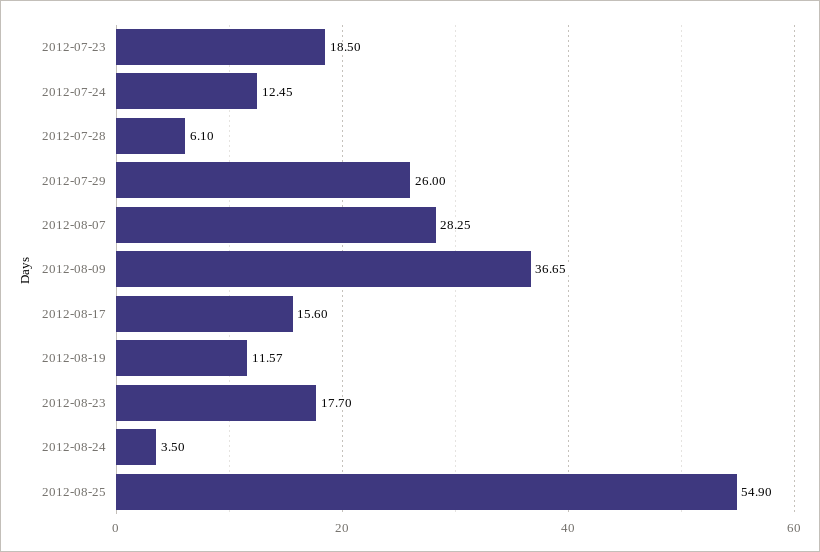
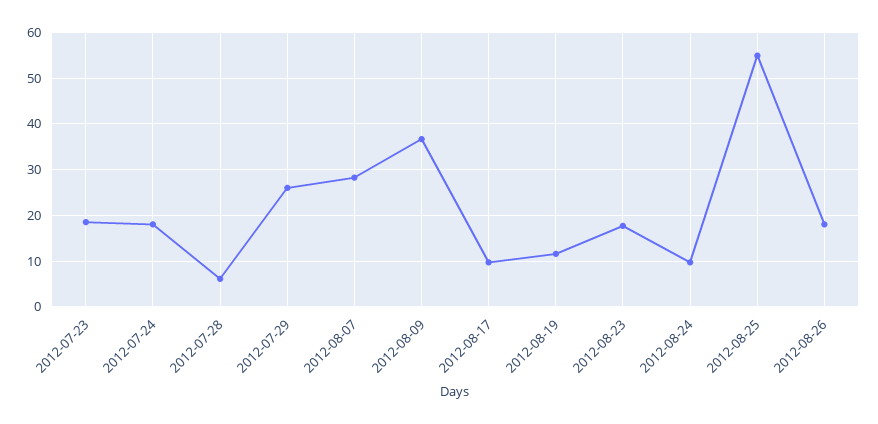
2012-07-24: 12.45 -> 18
2012-08-17: 15.6 -> 10
2012-08-24: 3.5 -> 10
2012-08-26: none -> 18

